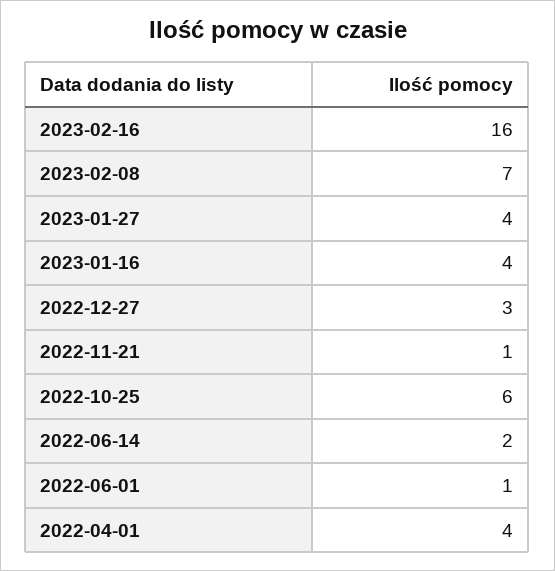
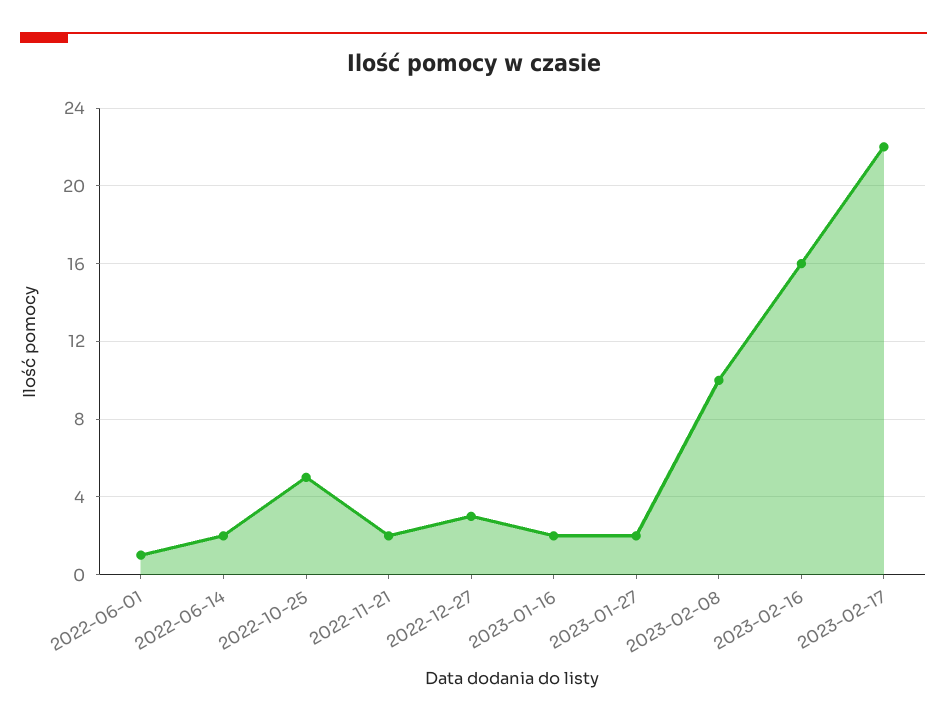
2023-02-08: 7 -> 10
2023-01-27: 4 -> 2
2023-01-16: 4 -> 2
2022-11-21: 1 -> 2
2022-10-25: 6 -> 5
2022-04-01: 4 -> none
2023-02-17: none -> 22

